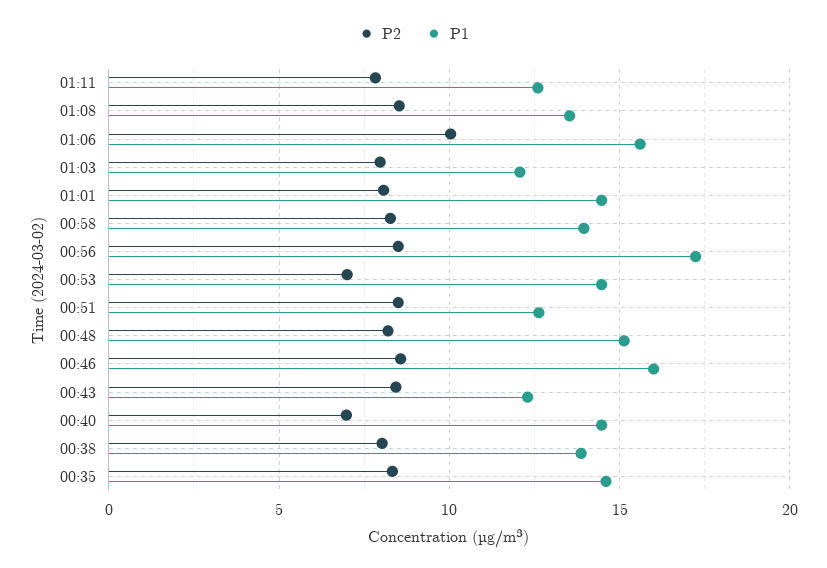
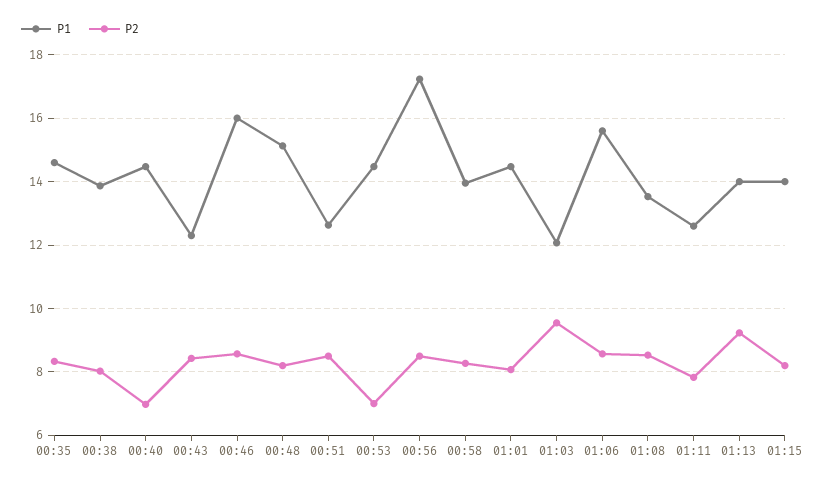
P2, 01:06: 10 -> 8.6
P2, 01:03: 8 -> 9.6
P1, 01:13: none -> 14
P2, 01:13: none -> 9.2
P1, 01:15: none -> 14
P2, 01:15: none -> 8.2

